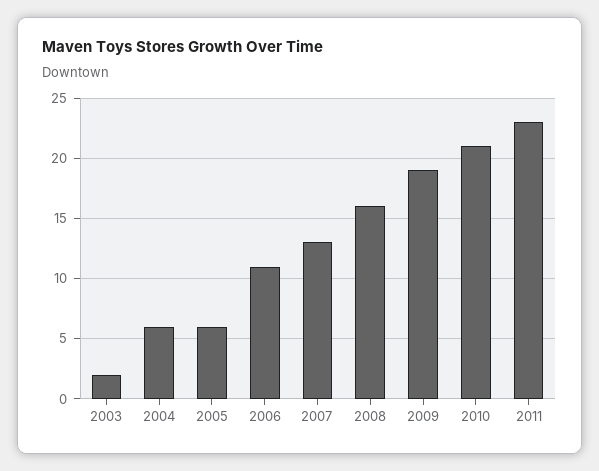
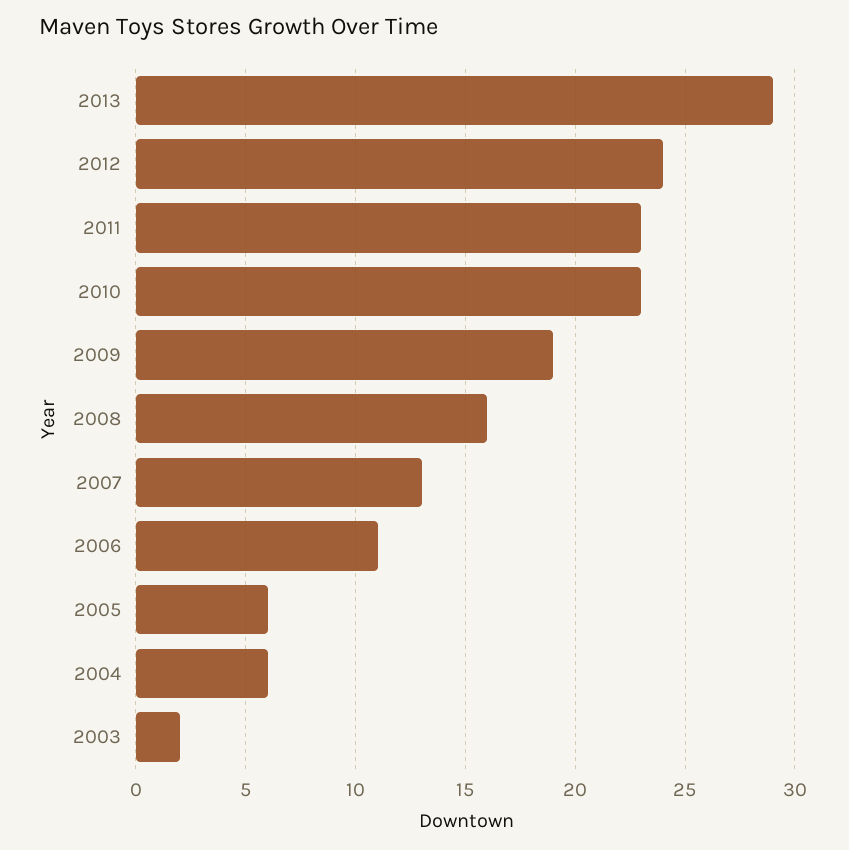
2010: 21 -> 23
2013: none -> 29
2012: none -> 24

